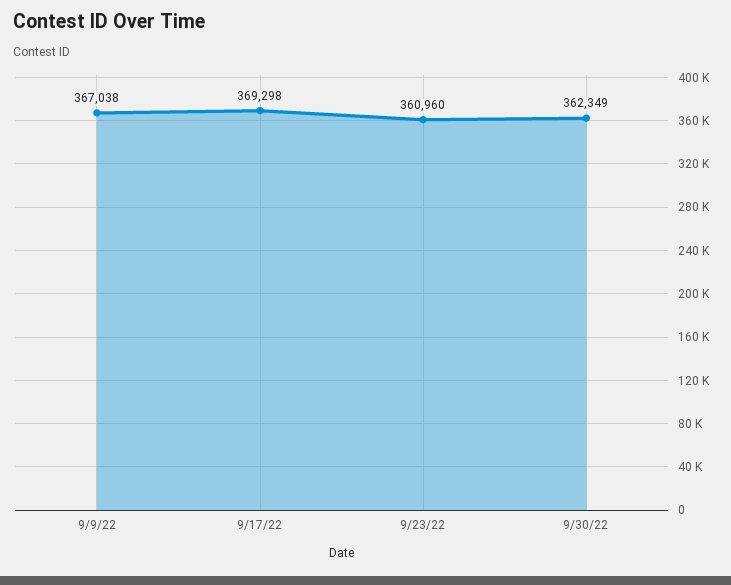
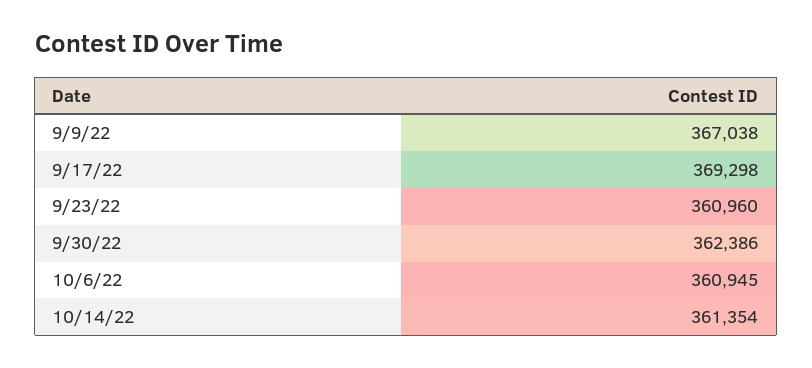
9/30/22: 362349 -> 362386
10/6/22: none -> 360945
10/14/22: none -> 361354

